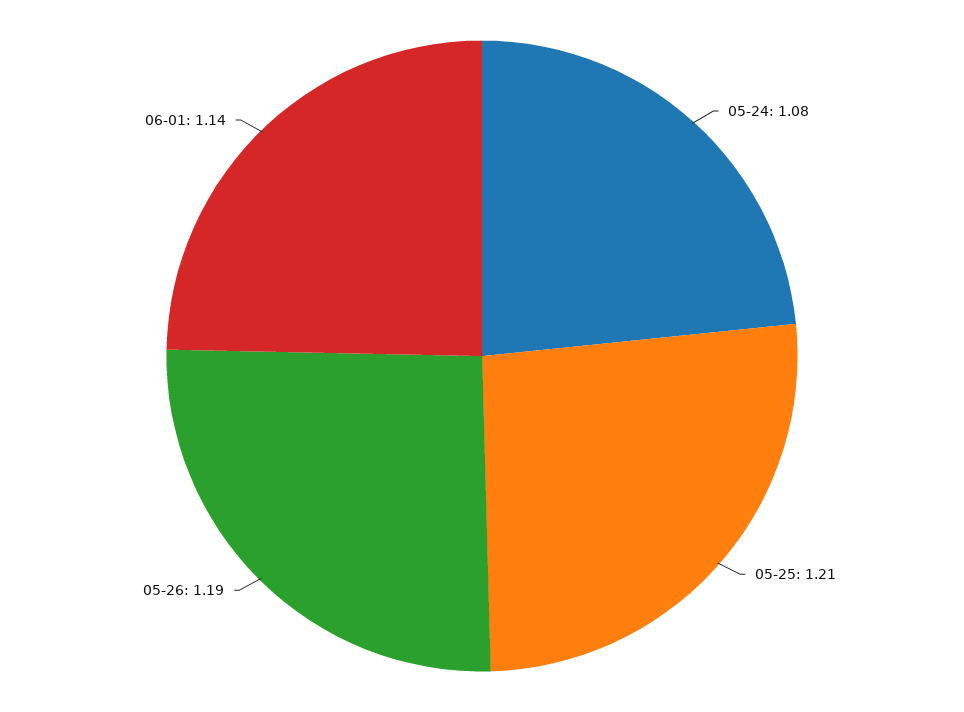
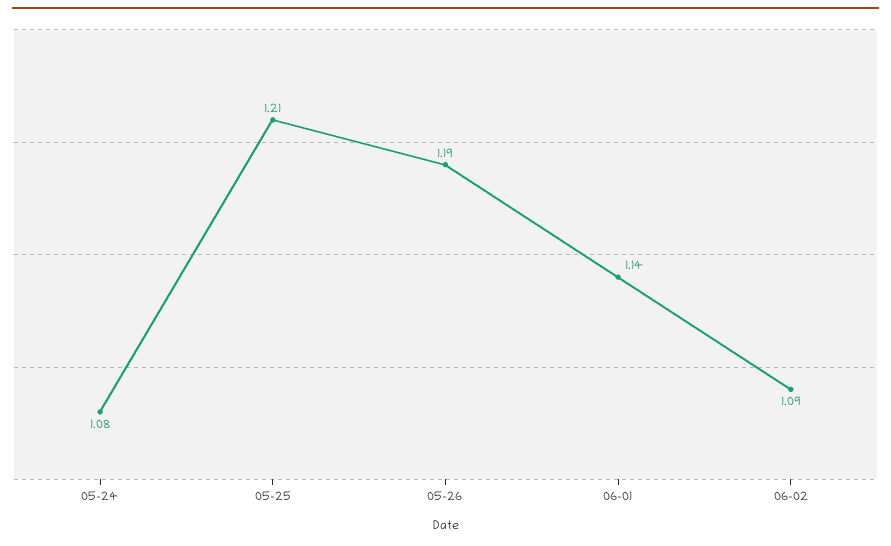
06-02: none -> 1.09

